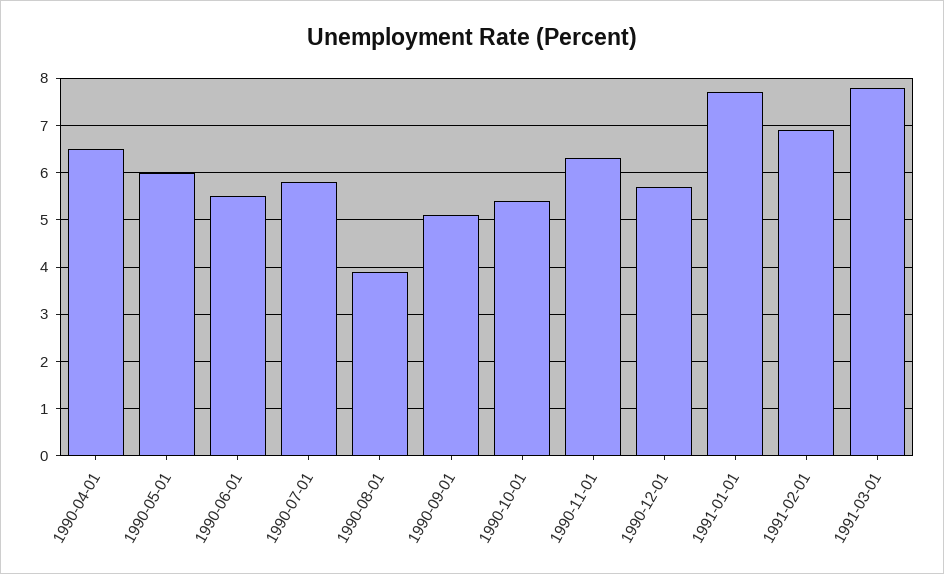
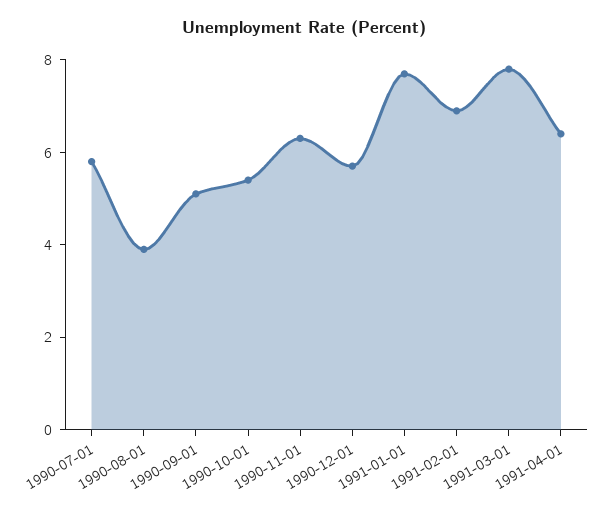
1990-04-01: 6.5 -> none
1990-05-01: 6 -> none
1990-06-01: 5.5 -> none
1991-04-01: none -> 6.5

